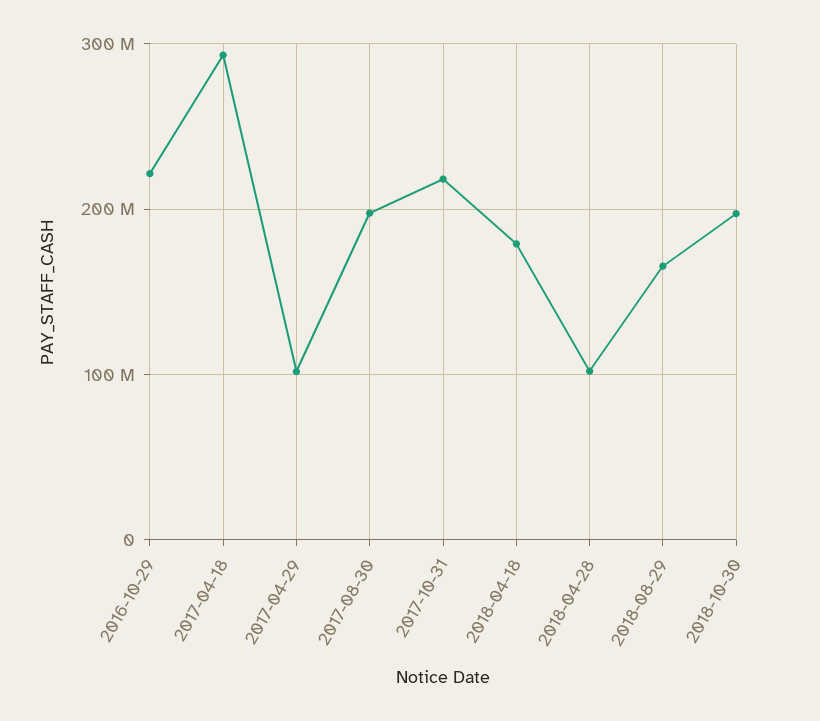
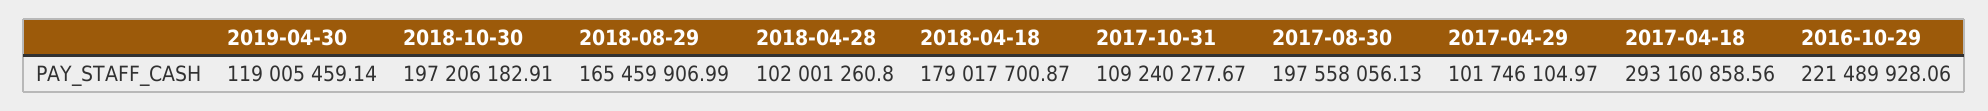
2017-10-31: 220000000 -> 109240277.67
2019-04-30: none -> 119005459.14

